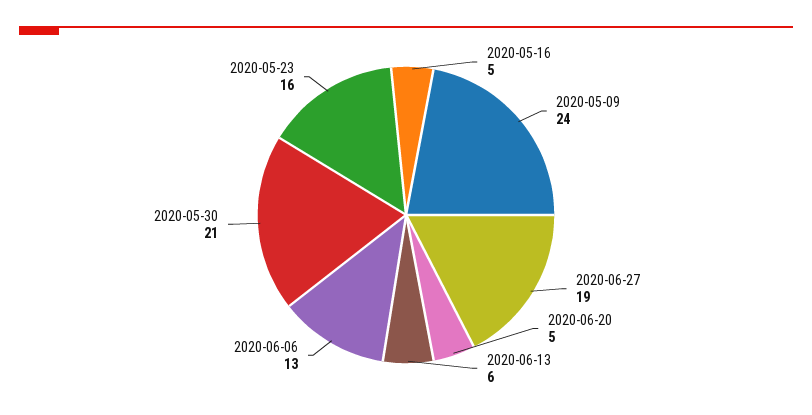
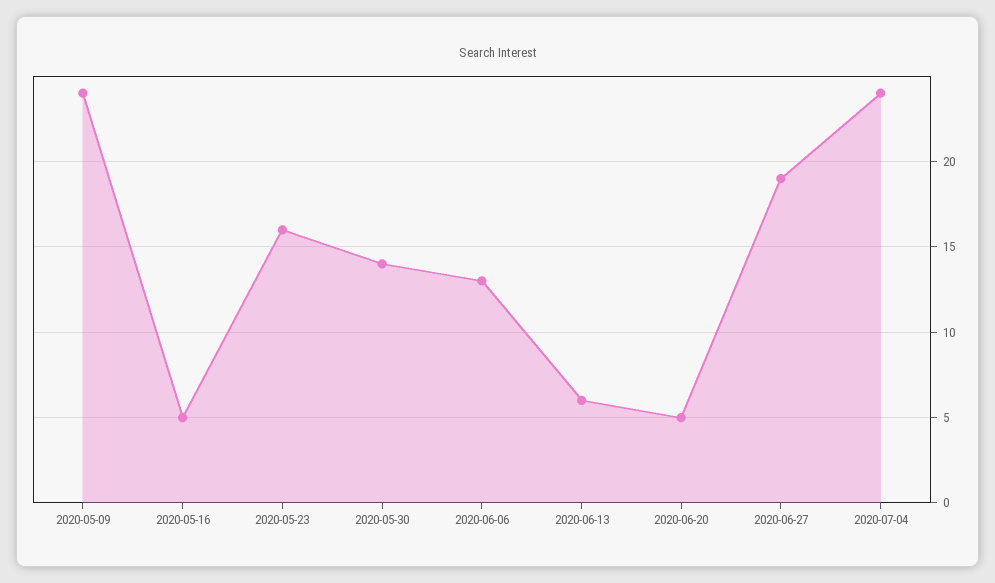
2020-05-30: 21 -> 14
2020-07-04: none -> 24

